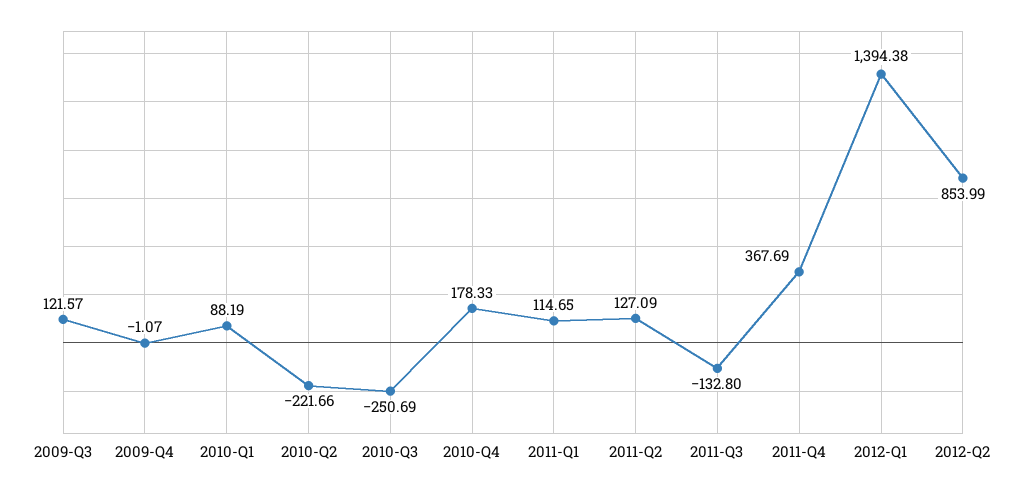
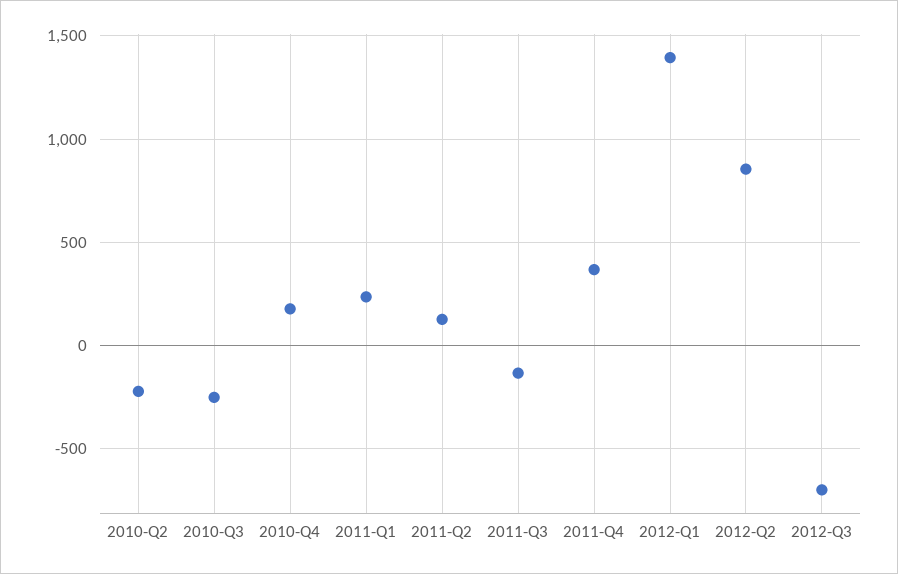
2009-Q3: 121.57 -> none
2009-Q4: -1.07 -> none
2010-Q1: 88.19 -> none
2011-Q1: 114.65 -> 250
2012-Q3: none -> -700

